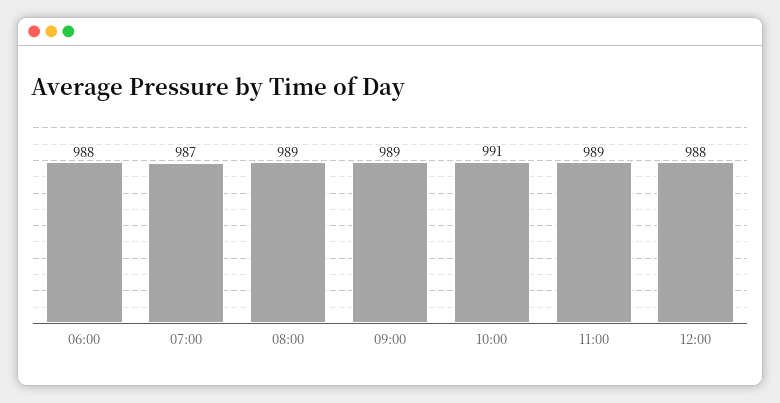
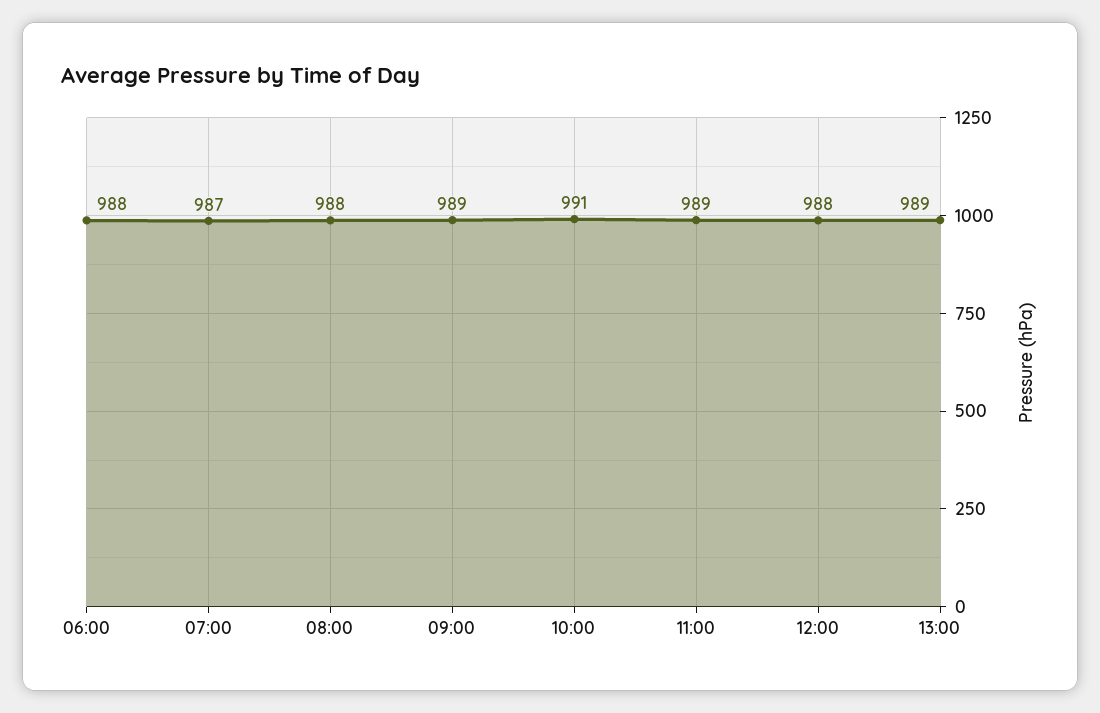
08:00: 989 -> 988
13:00: none -> 989

